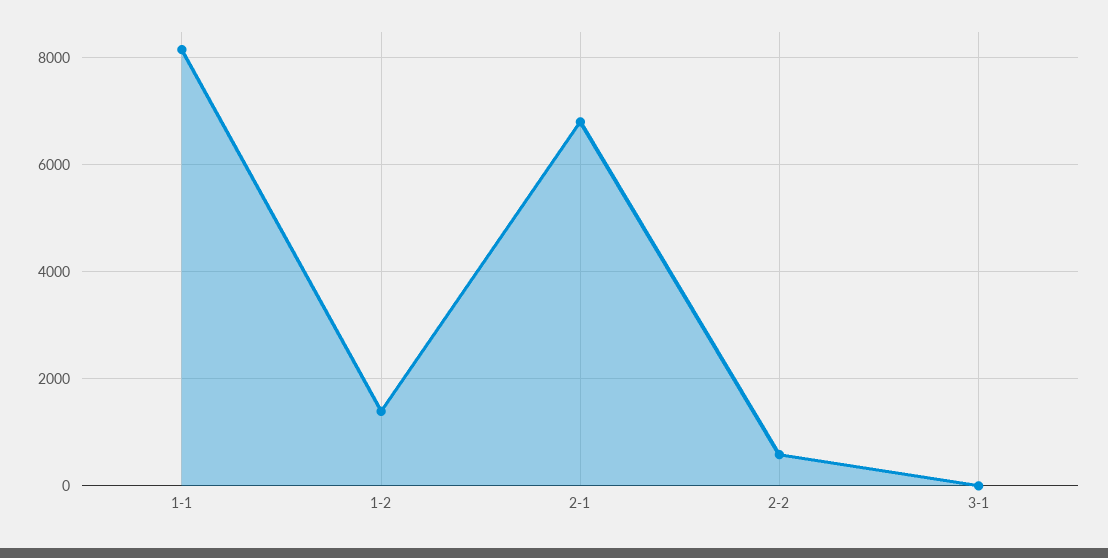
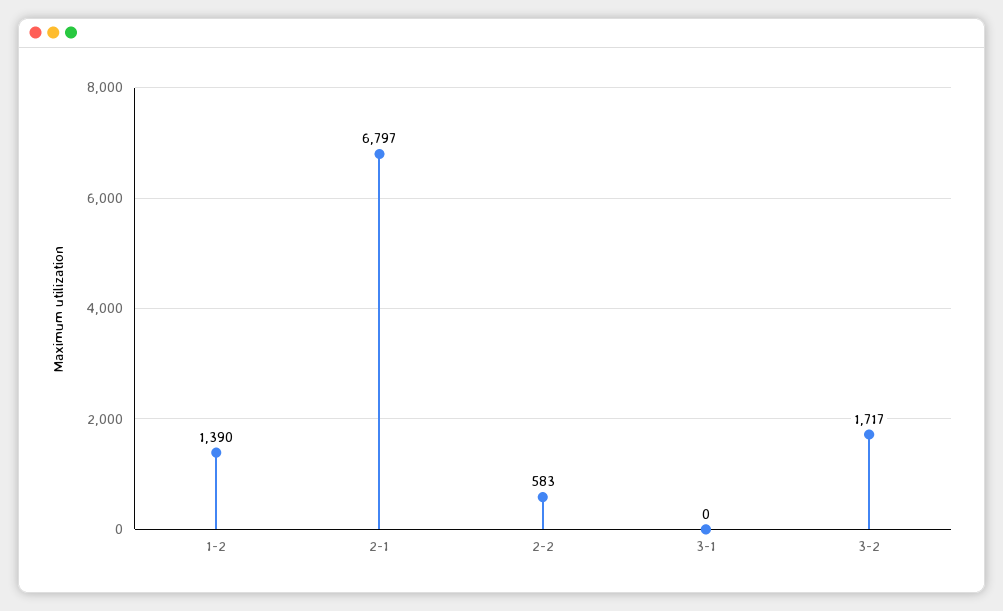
1-1: 8200 -> none
3-2: none -> 1717

